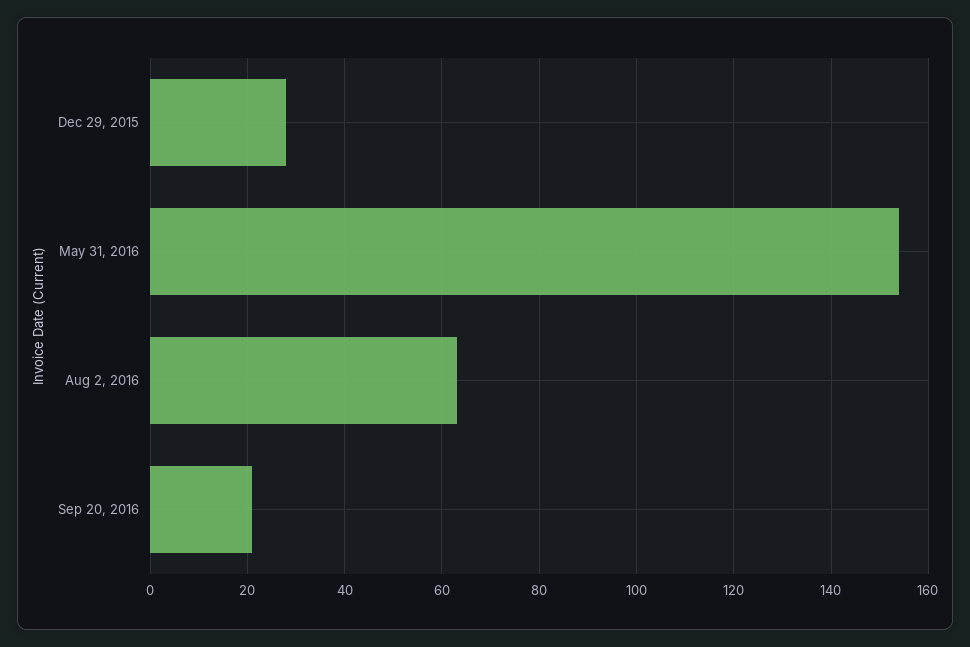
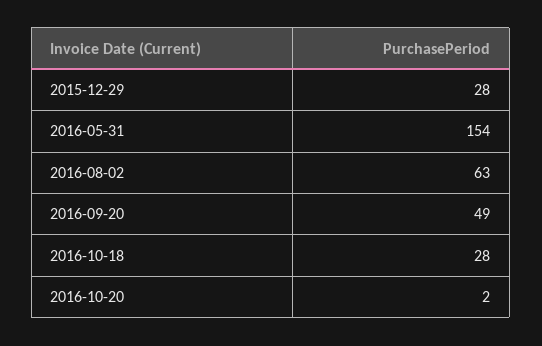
Sep 20, 2016: 20 -> 49
2016-10-18: none -> 28
2016-10-20: none -> 2

